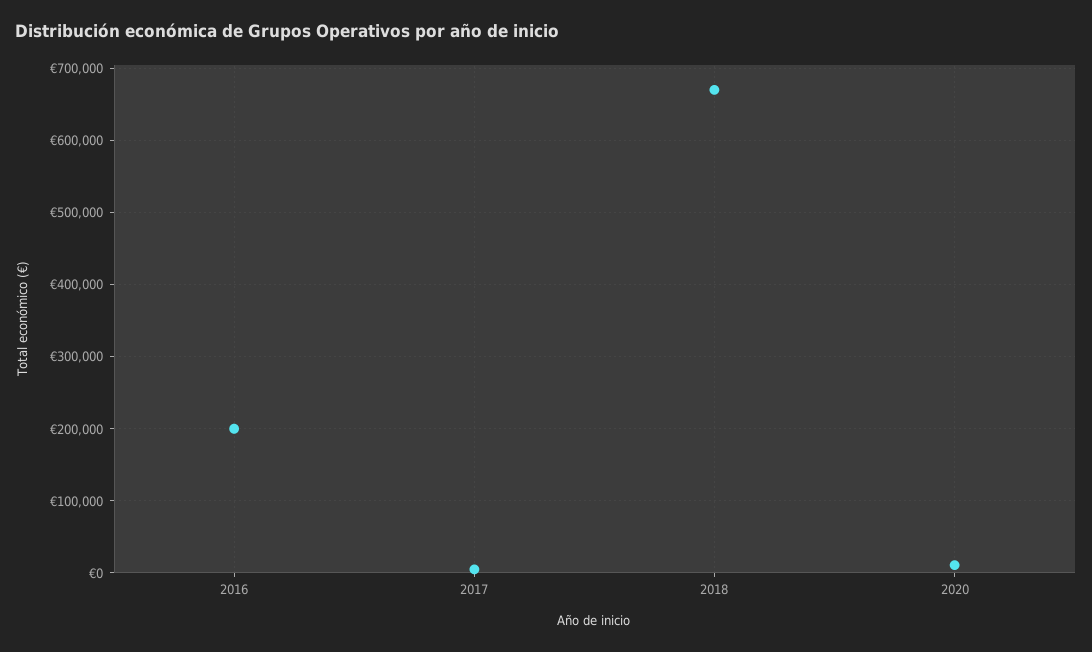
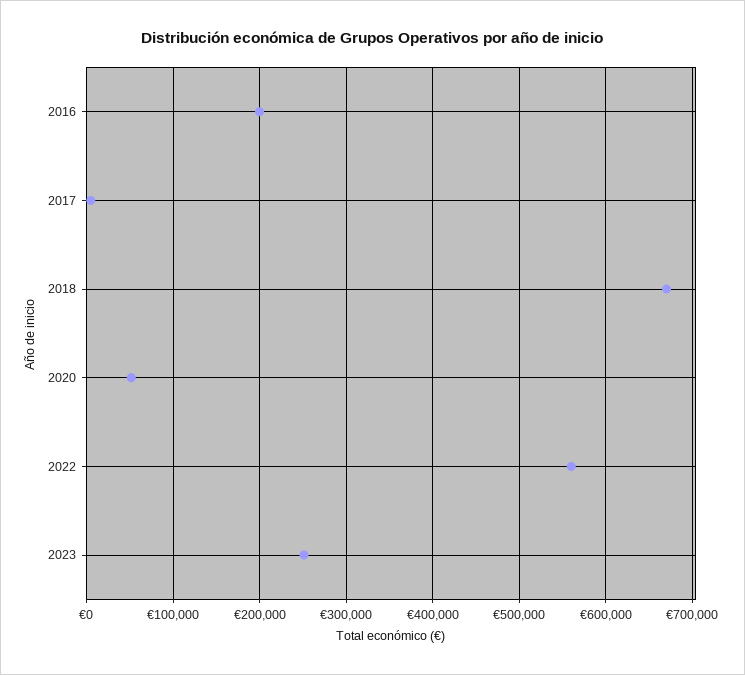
2020: 10000 -> 50000
2022: none -> 560000
2023: none -> 250000

